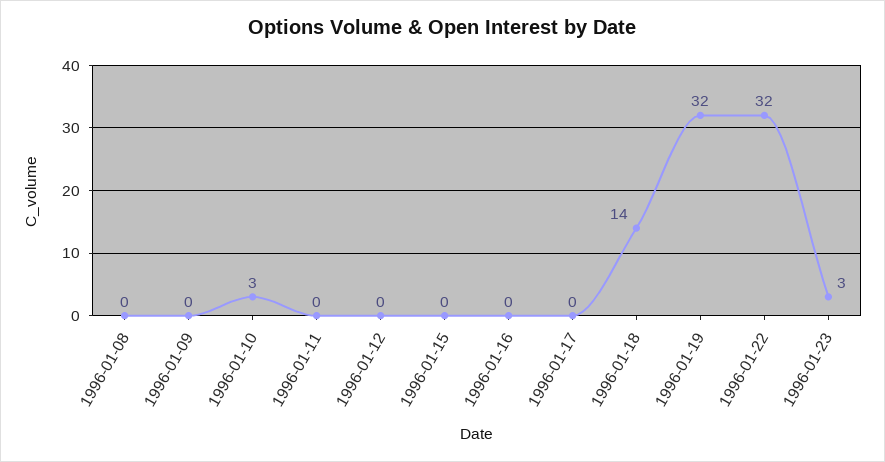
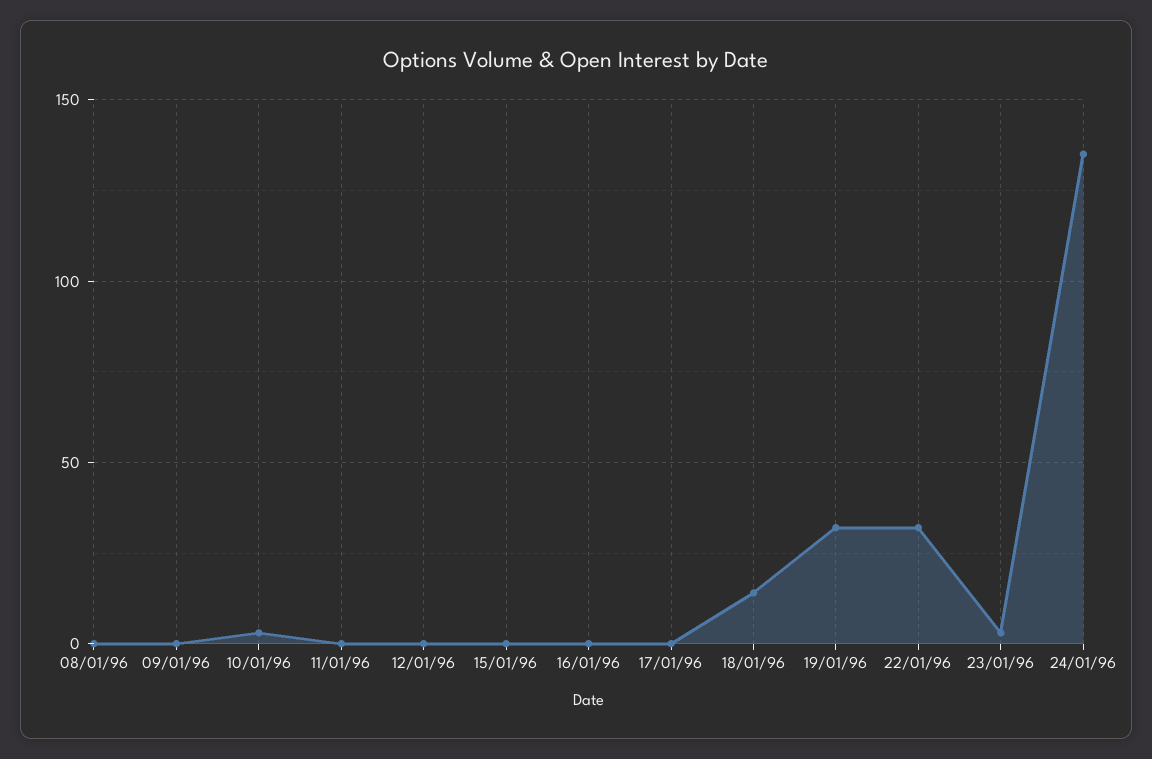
24/01/96: none -> 135

